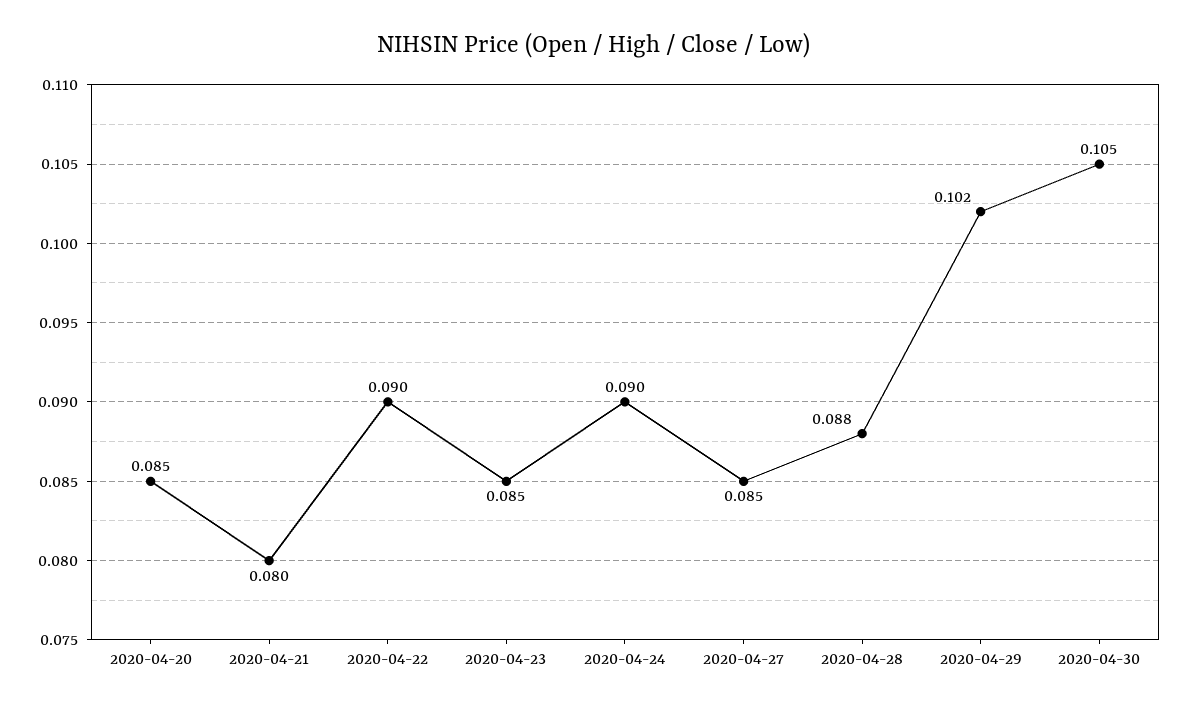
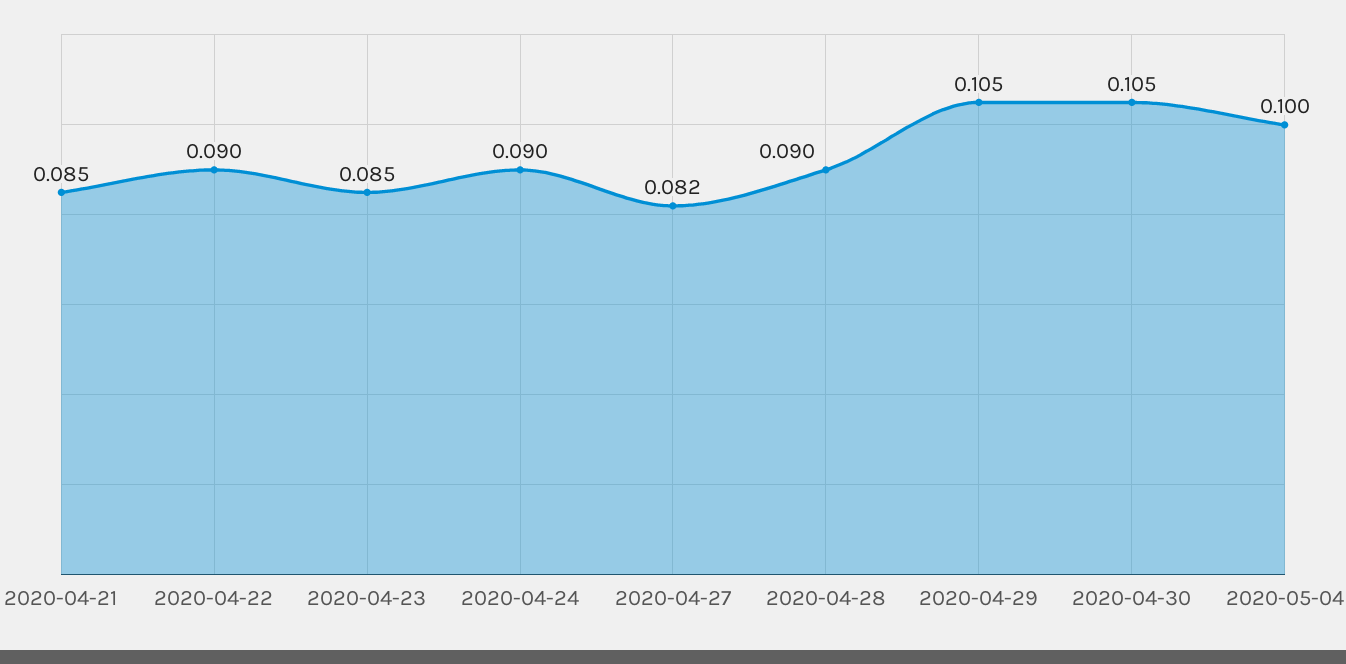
2020-04-20: 0.085 -> none
2020-04-21: 0.08 -> 0.085
2020-04-27: 0.085 -> 0.082
2020-04-28: 0.088 -> 0.09
2020-04-29: 0.102 -> 0.105
2020-05-04: none -> 0.1

